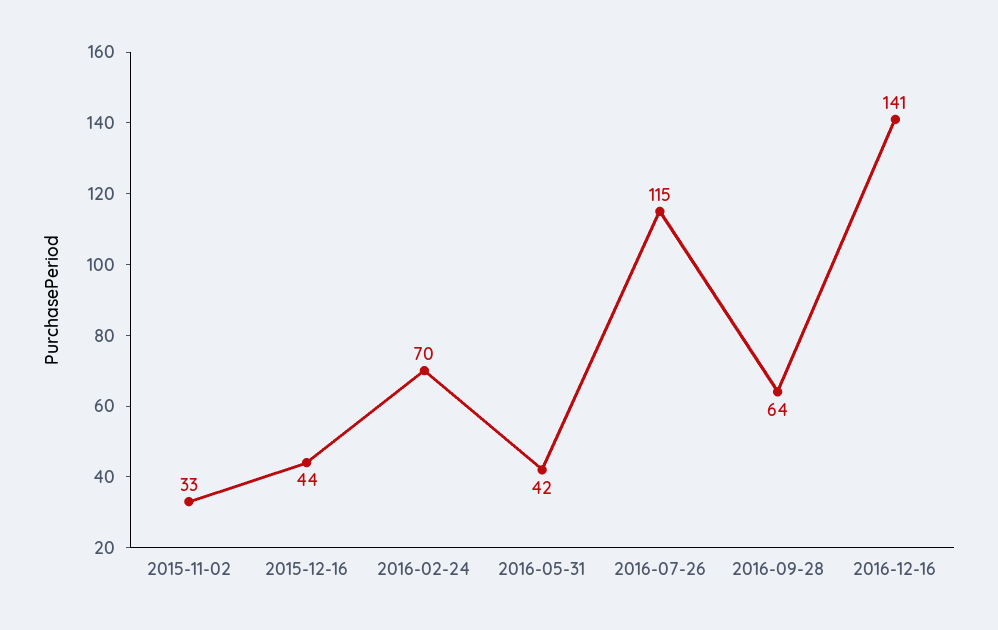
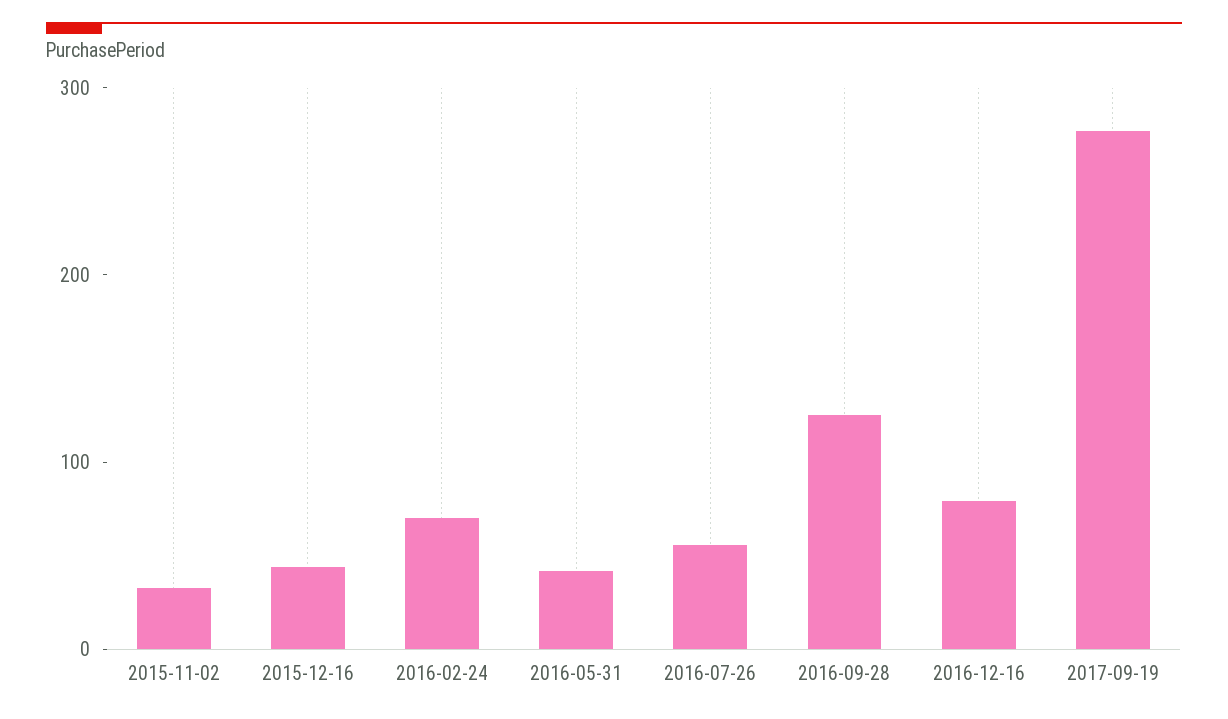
2016-07-26: 115 -> 60
2016-09-28: 64 -> 120
2016-12-16: 141 -> 80
2017-09-19: none -> 280

